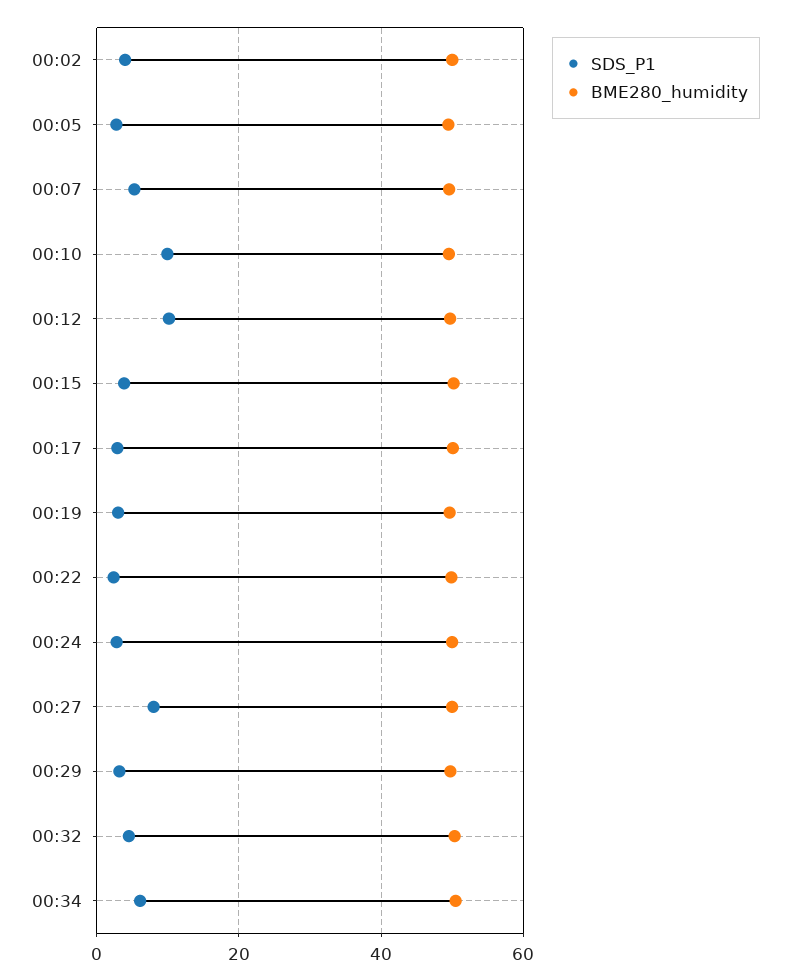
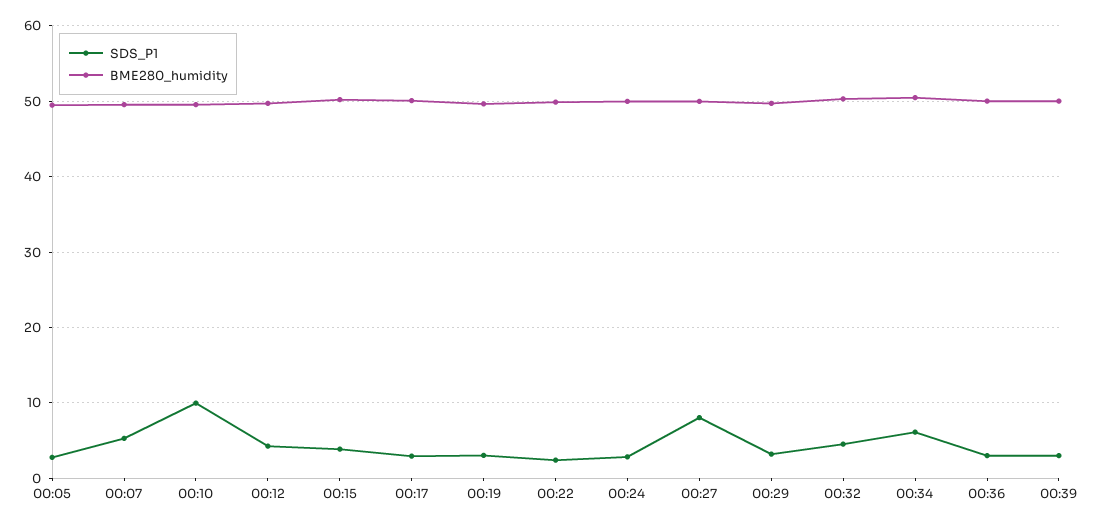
SDS_P1, 00:02: 4 -> none
BME280_humidity, 00:02: 50 -> none
SDS_P1, 00:12: 10 -> 4
SDS_P1, 00:36: none -> 3
BME280_humidity, 00:36: none -> 50
SDS_P1, 00:39: none -> 3
BME280_humidity, 00:39: none -> 50

